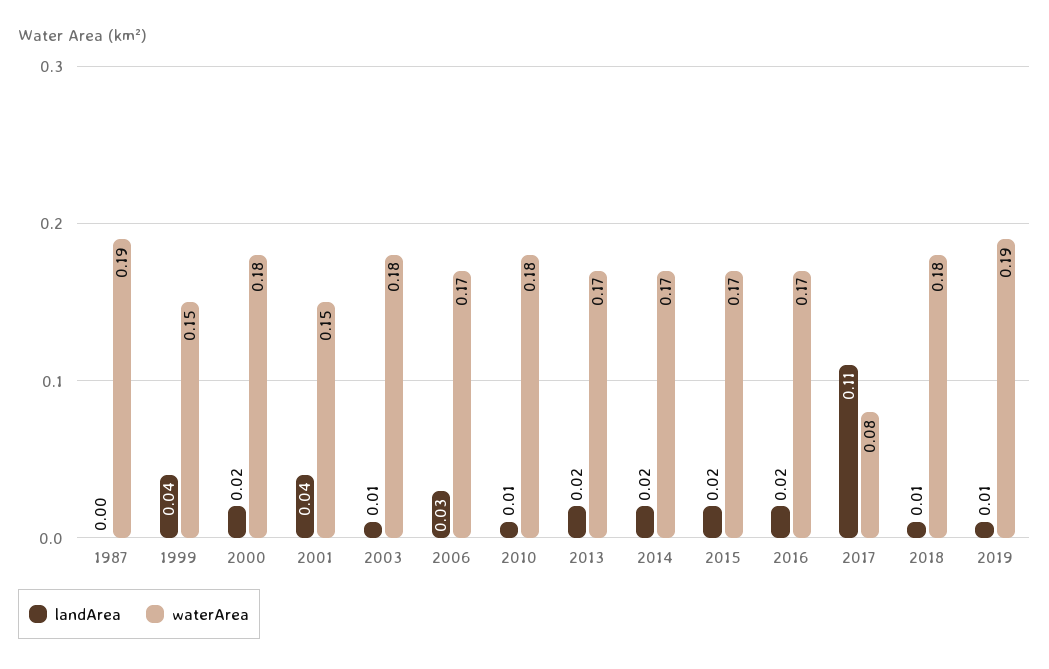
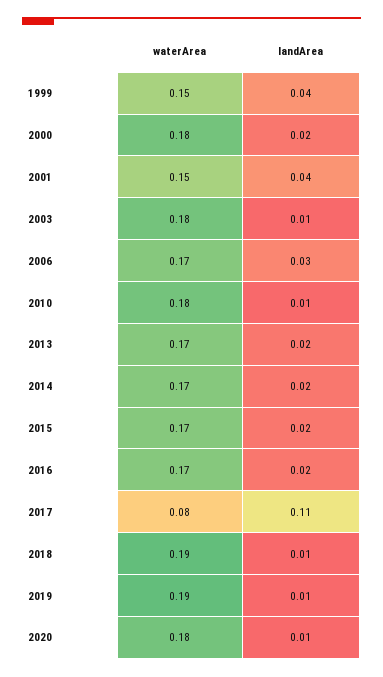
landArea, 1987: 0 -> none
waterArea, 1987: 0.19 -> none
waterArea, 2018: 0.18 -> 0.19
waterArea, 2020: none -> 0.18
landArea, 2020: none -> 0.01

